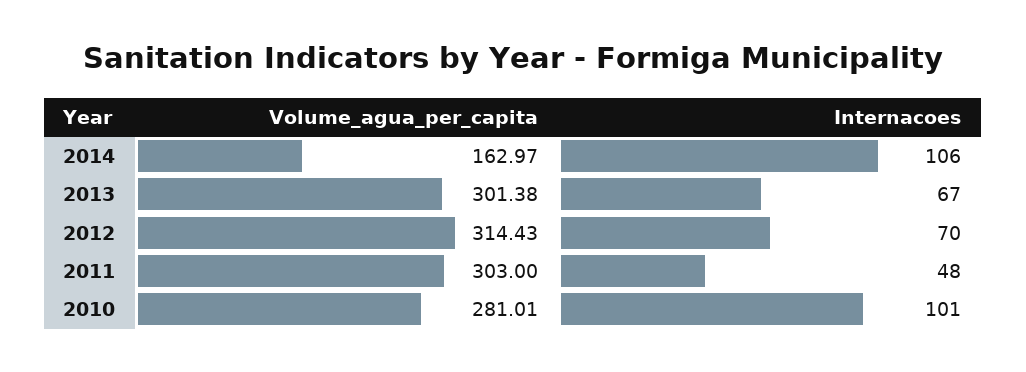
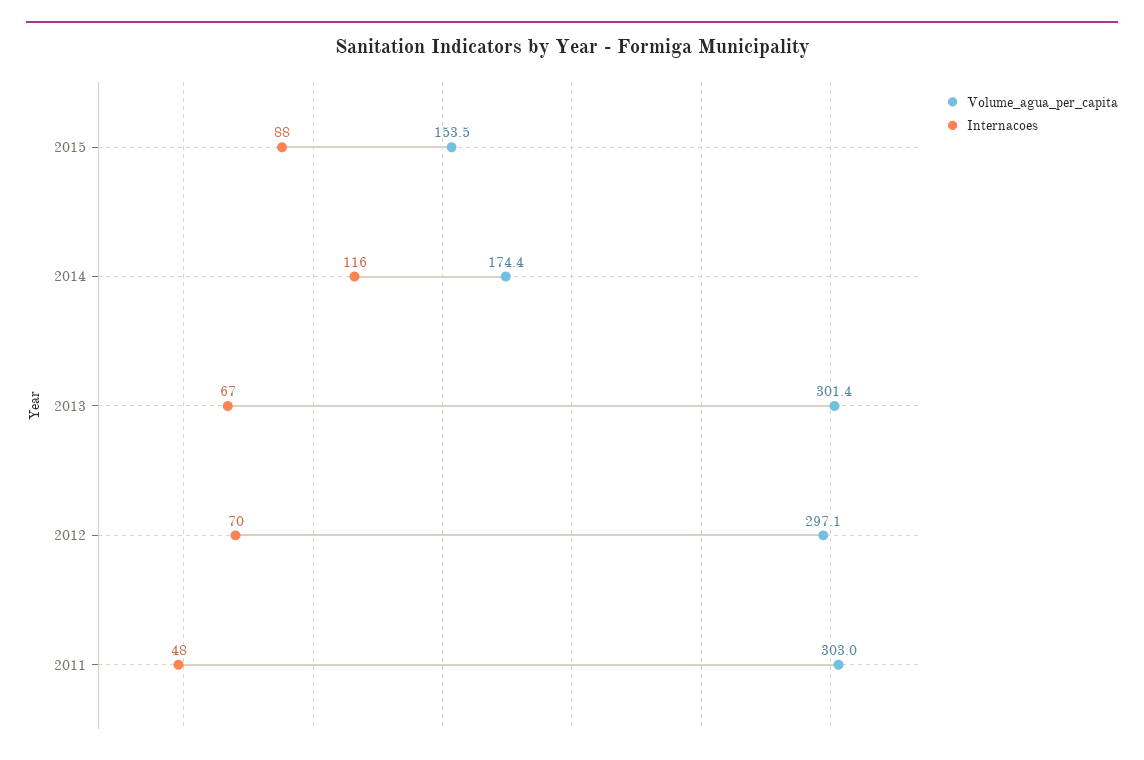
Volume_agua_per_capita, 2014: 162.97 -> 174.4
Internacoes, 2014: 106 -> 116
Volume_agua_per_capita, 2012: 314.43 -> 297.1
Volume_agua_per_capita, 2010: 281.01 -> none
Internacoes, 2010: 101 -> none
Volume_agua_per_capita, 2015: none -> 153.5
Internacoes, 2015: none -> 88

